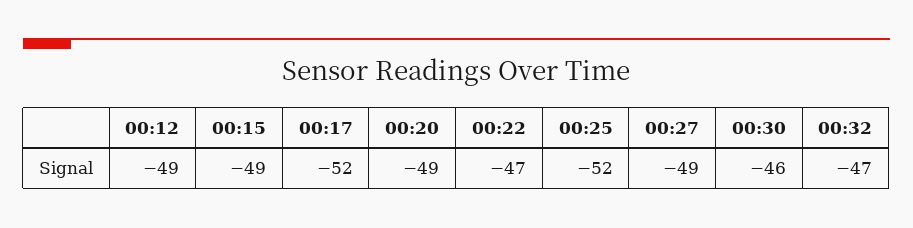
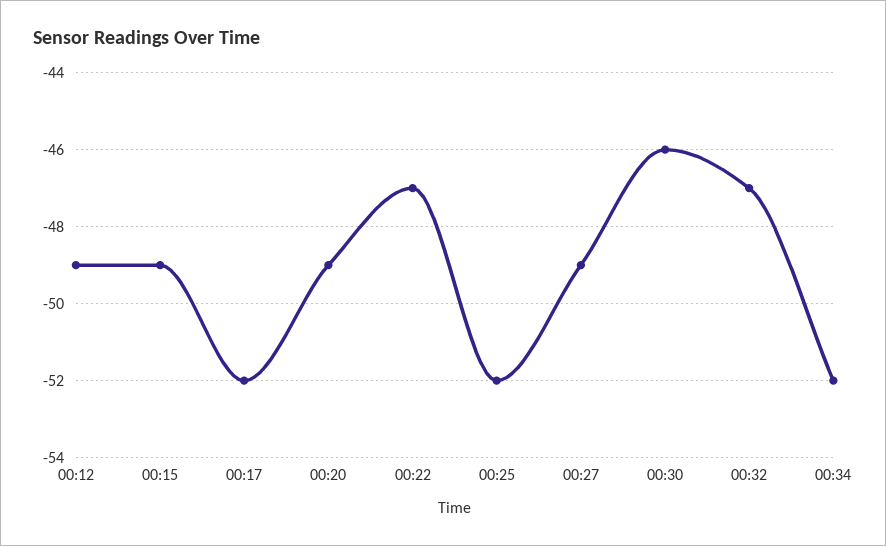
00:34: none -> -52

